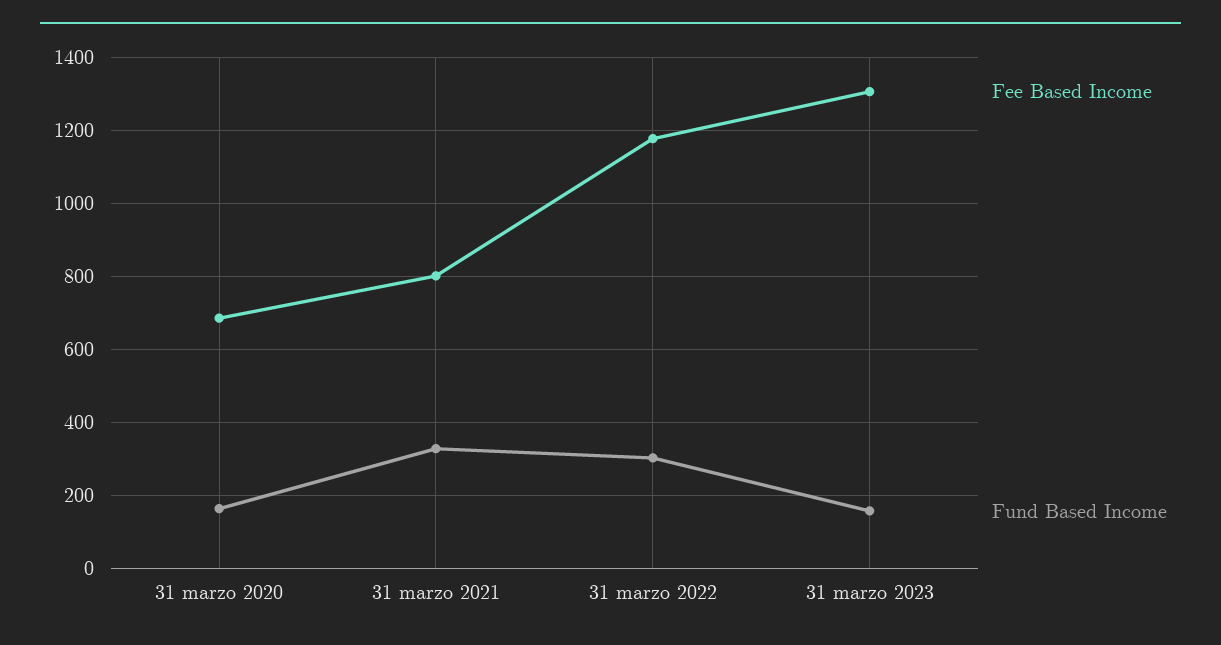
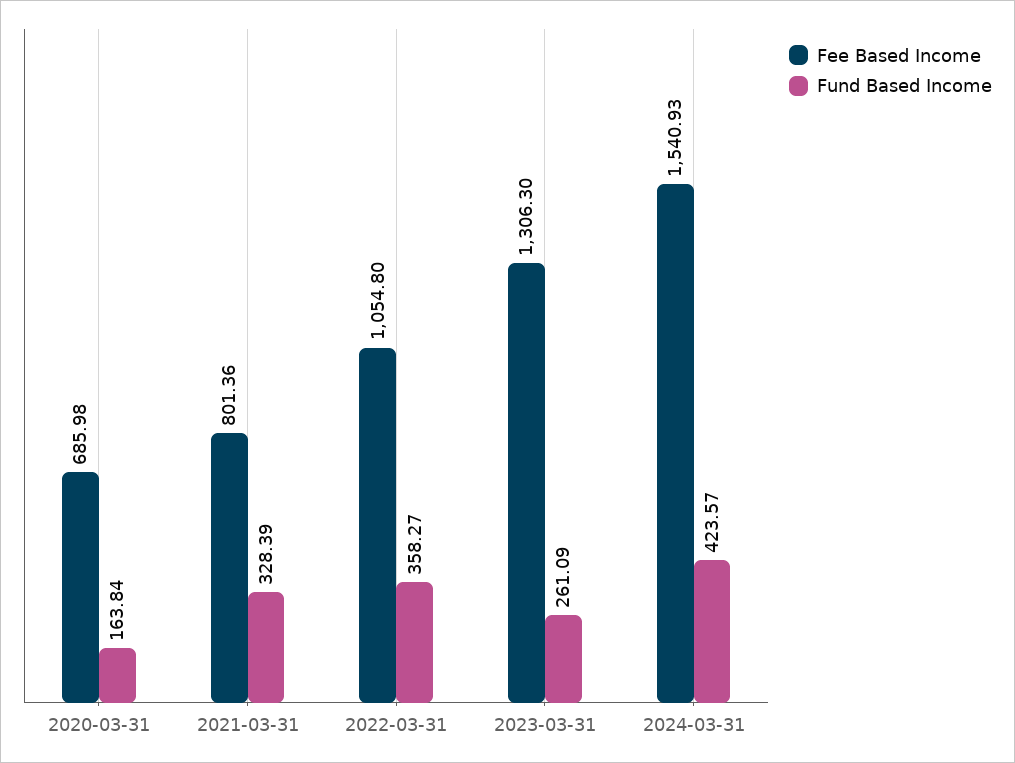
Fee Based Income, 31 marzo 2022: 1180 -> 1054.8
Fund Based Income, 31 marzo 2022: 300 -> 358.27
Fund Based Income, 31 marzo 2023: 160 -> 261.09
Fee Based Income, 2024-03-31: none -> 1540.93
Fund Based Income, 2024-03-31: none -> 423.57

